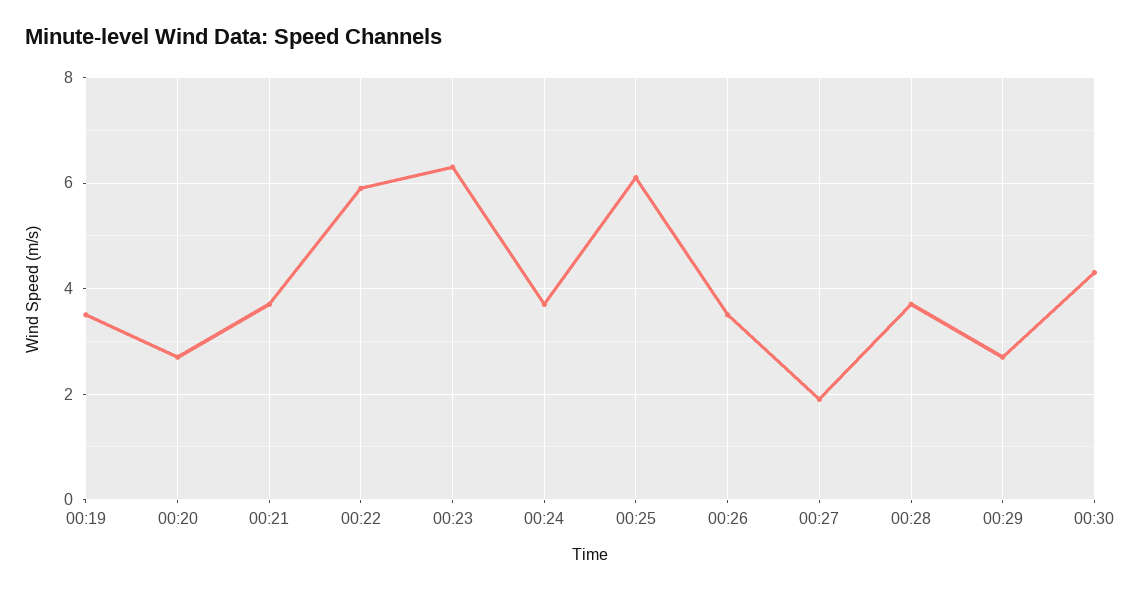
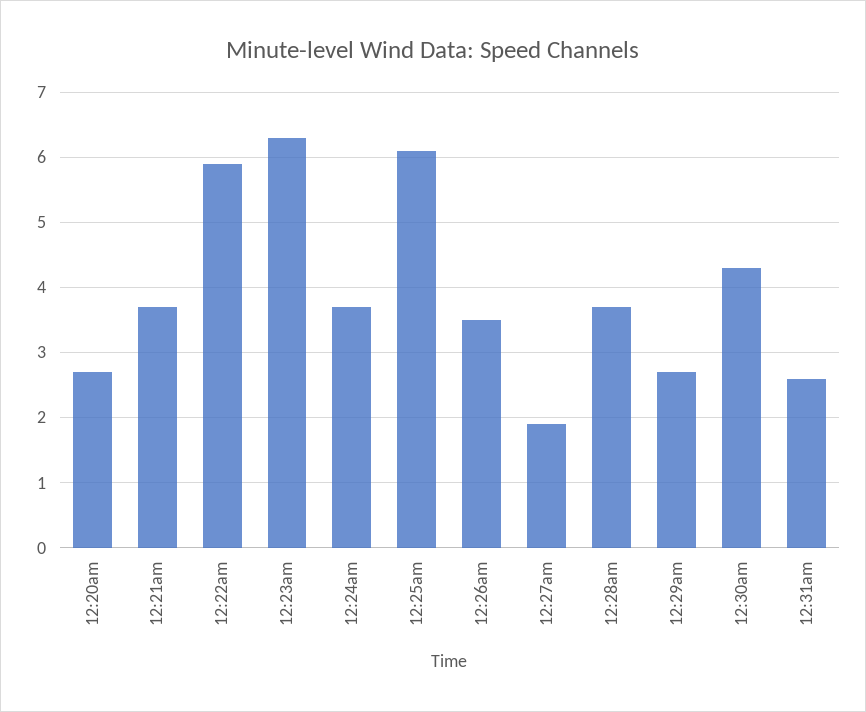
00:19: 3.5 -> none
12:31am: none -> 2.6

